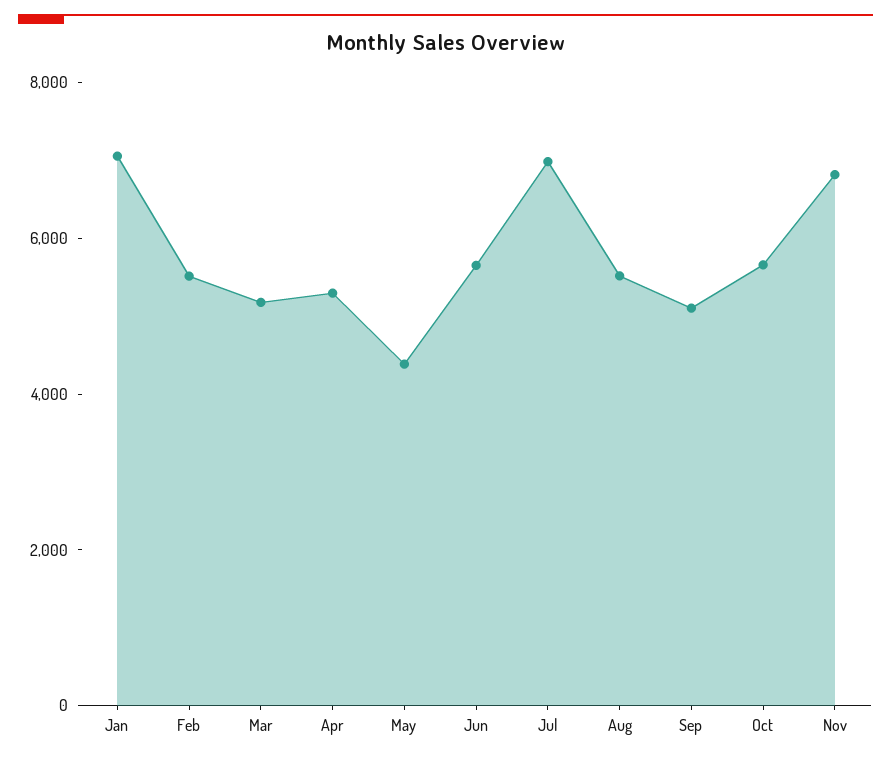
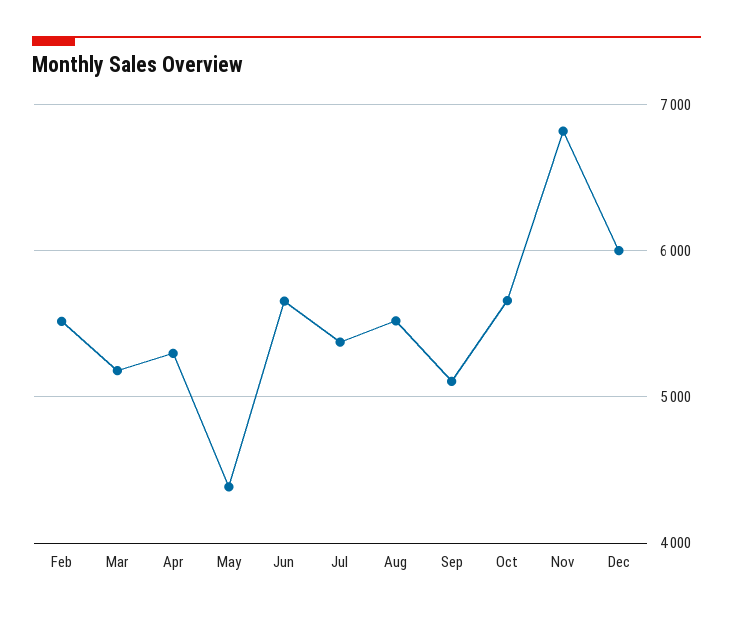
Jan: 7000 -> none
Jul: 7000 -> 5400
Dec: none -> 6000

